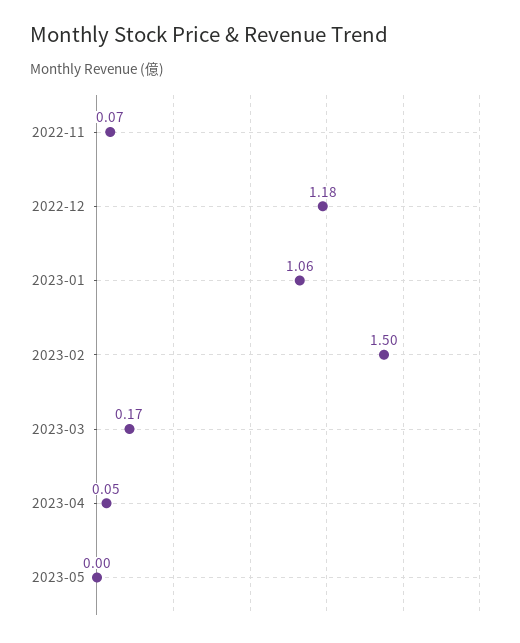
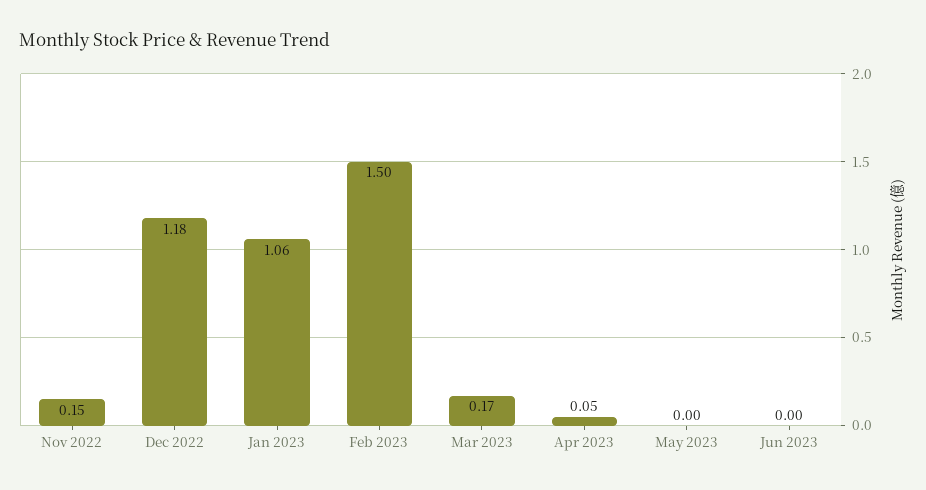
2022-11: 0.07 -> 0.15
Jun 2023: none -> 0

